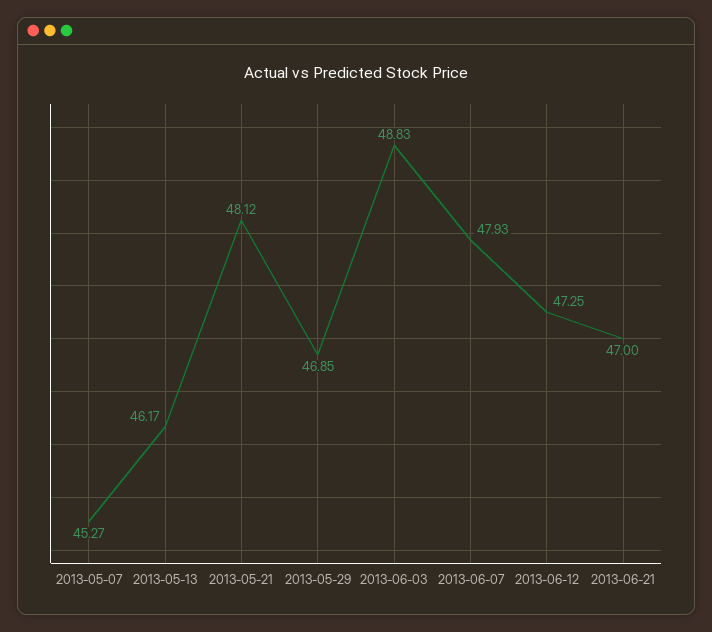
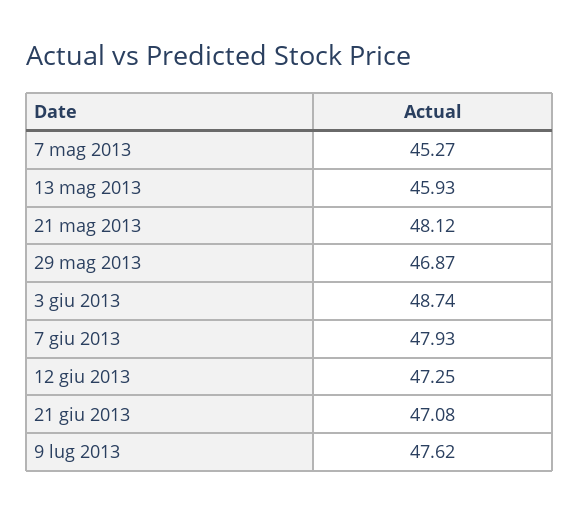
2013-05-13: 46.17 -> 45.93
2013-05-29: 46.85 -> 46.87
2013-06-03: 48.83 -> 48.74
2013-06-21: 47 -> 47.08
9 lug 2013: none -> 47.62

